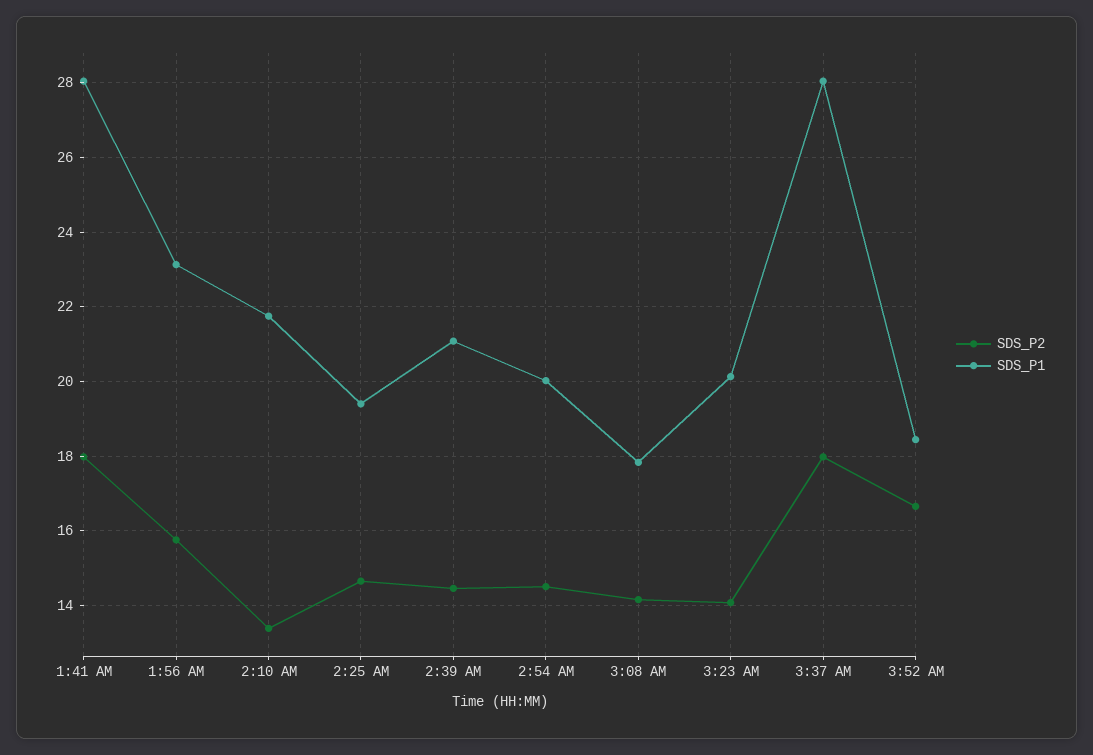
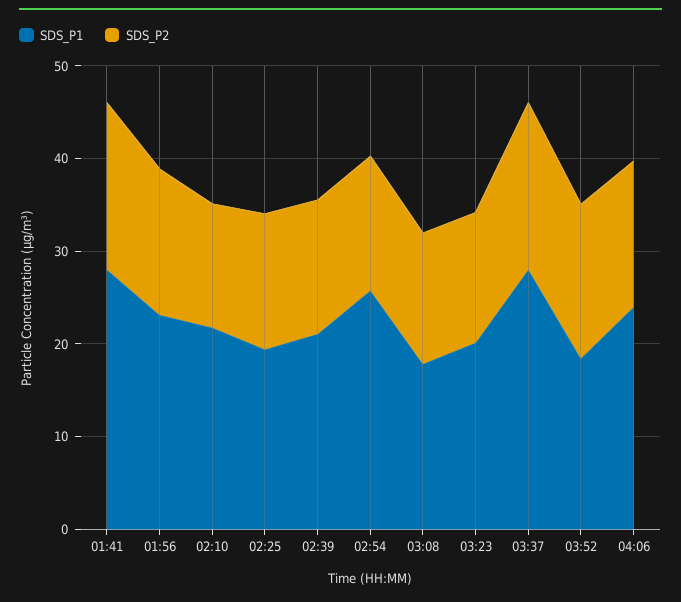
SDS_P1, 2:54 AM: 20 -> 26
SDS_P1, 04:06: none -> 24
SDS_P2, 04:06: none -> 16

